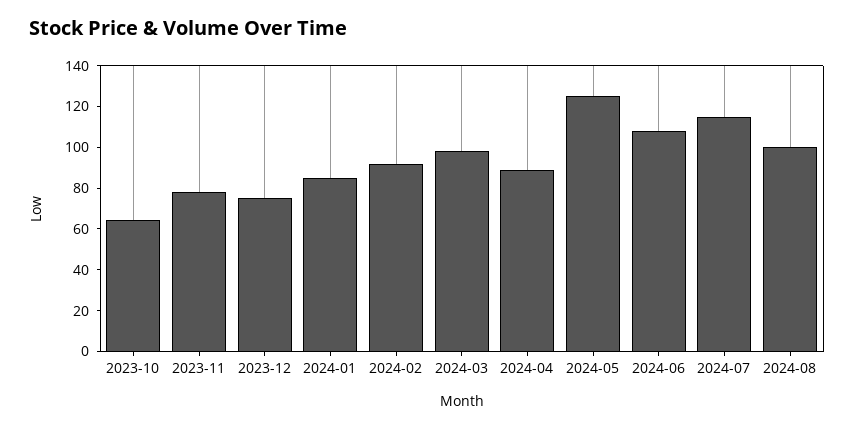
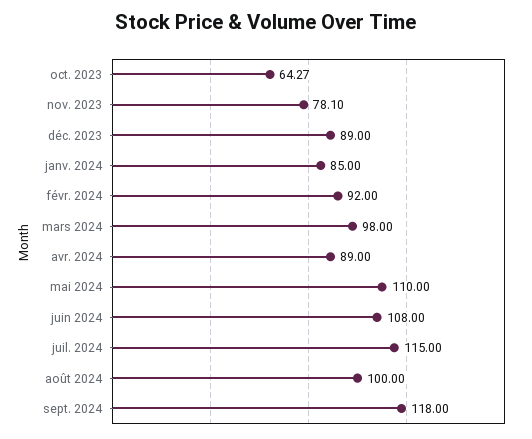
2023-12: 75 -> 89
2024-05: 125 -> 110
sept. 2024: none -> 118

